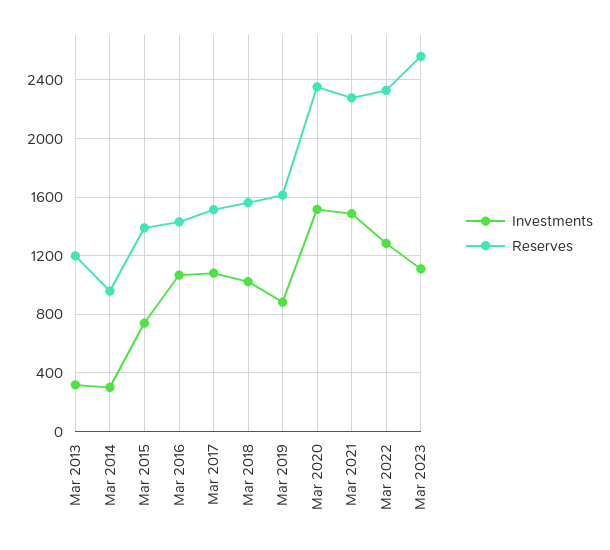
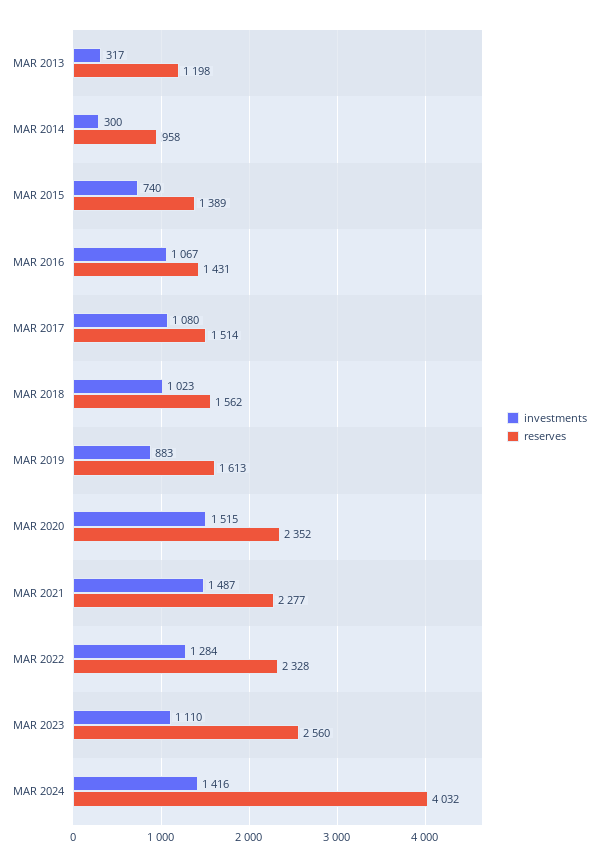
Investments, MAR 2024: none -> 1416
Reserves, MAR 2024: none -> 4032

